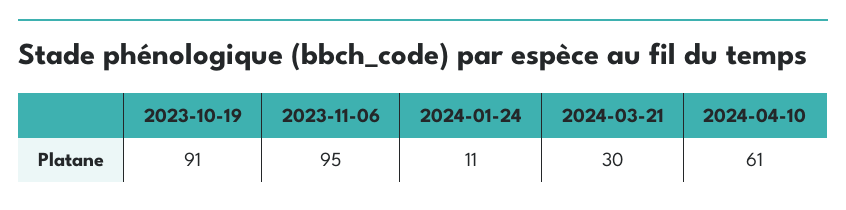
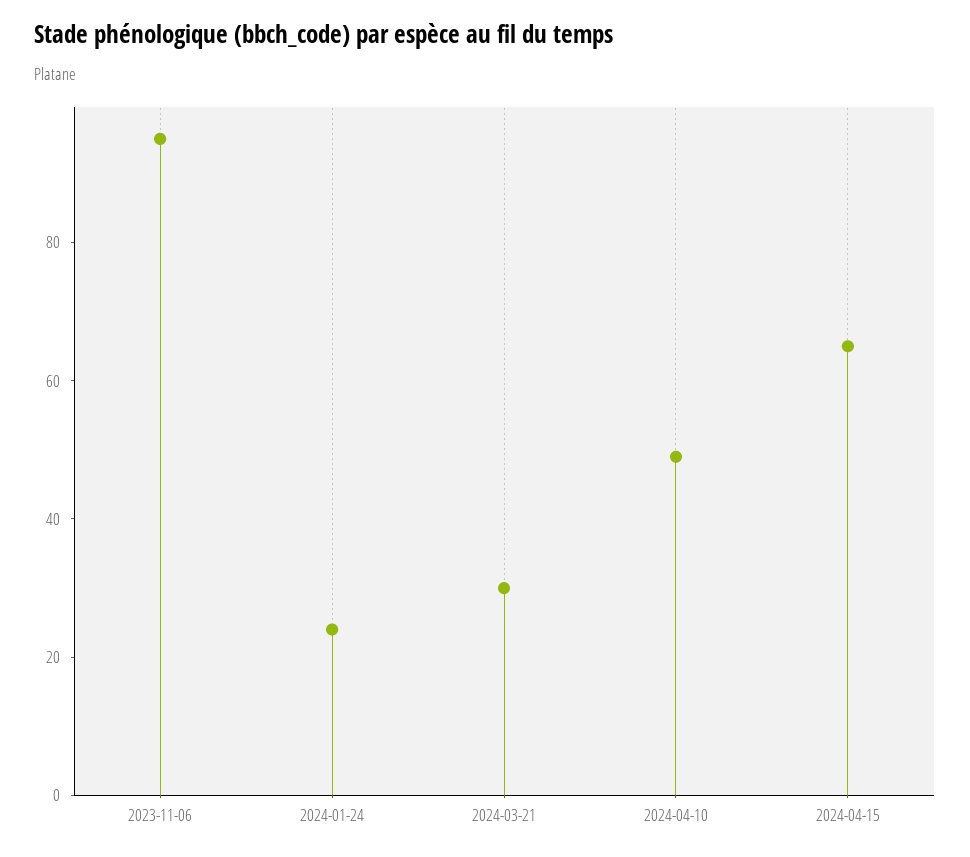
2023-10-19: 91 -> none
2024-01-24: 11 -> 25
2024-04-10: 61 -> 50
2024-04-15: none -> 65

